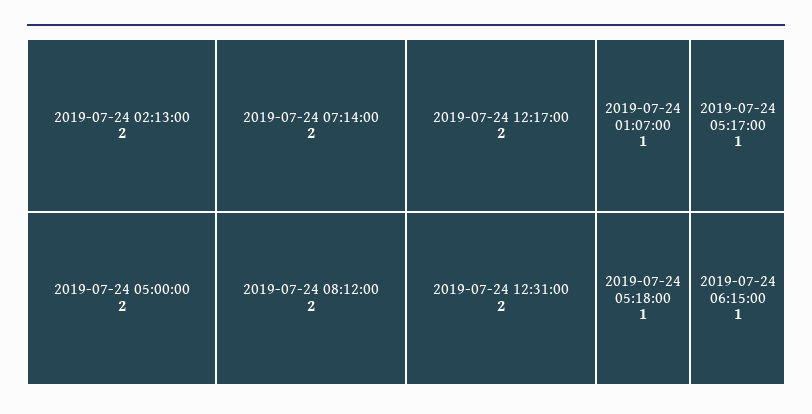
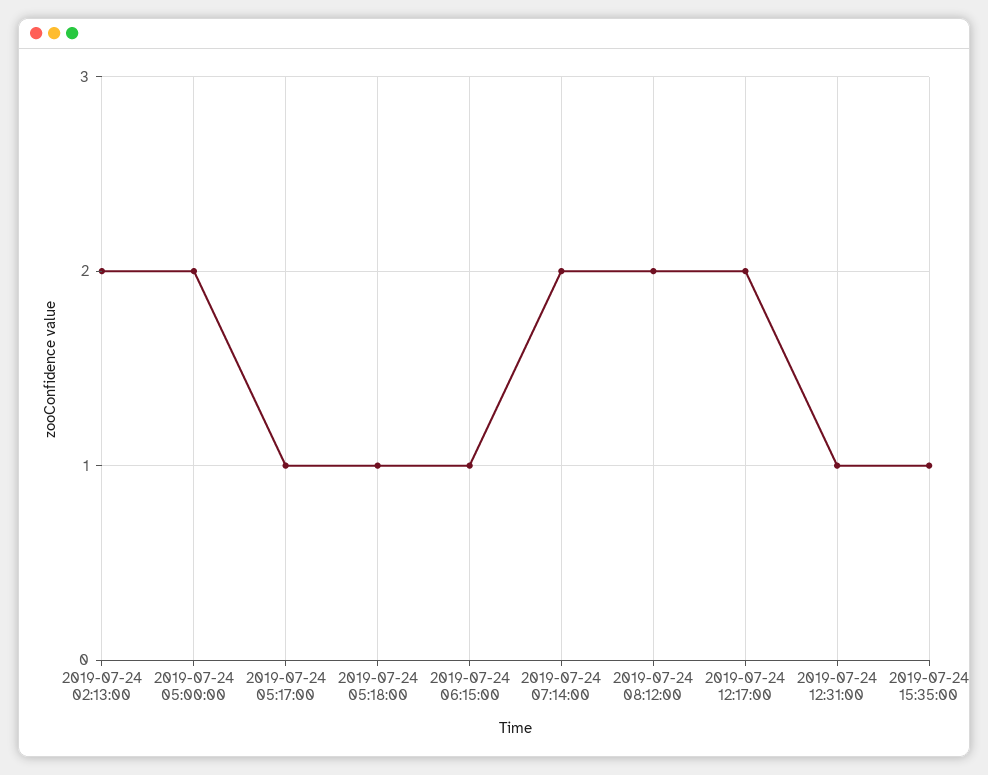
2019-07-24 12:31:00: 2 -> 1
2019-07-24 01:07:00: 1 -> none
2019-07-24 15:35:00: none -> 1

